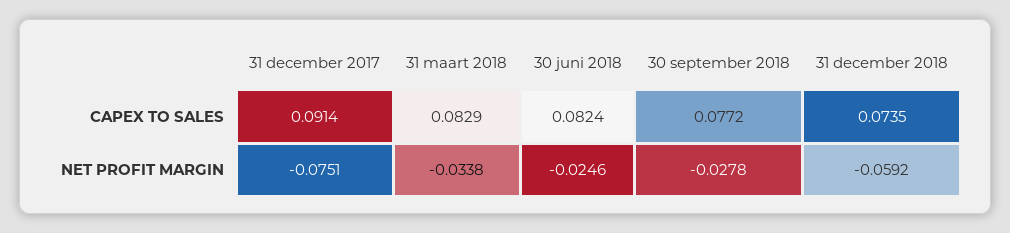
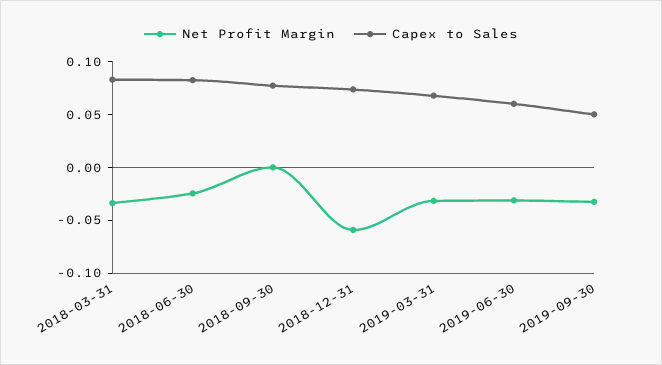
CAPEX TO SALES, 31 december 2017: 0.0914 -> none
NET PROFIT MARGIN, 31 december 2017: -0.0751 -> none
NET PROFIT MARGIN, 30 september 2018: -0.0278 -> 0
NET PROFIT MARGIN, 2019-03-31: none -> -0.03
CAPEX TO SALES, 2019-03-31: none -> 0.07
NET PROFIT MARGIN, 2019-06-30: none -> -0.03
CAPEX TO SALES, 2019-06-30: none -> 0.06
NET PROFIT MARGIN, 2019-09-30: none -> -0.03
CAPEX TO SALES, 2019-09-30: none -> 0.05

